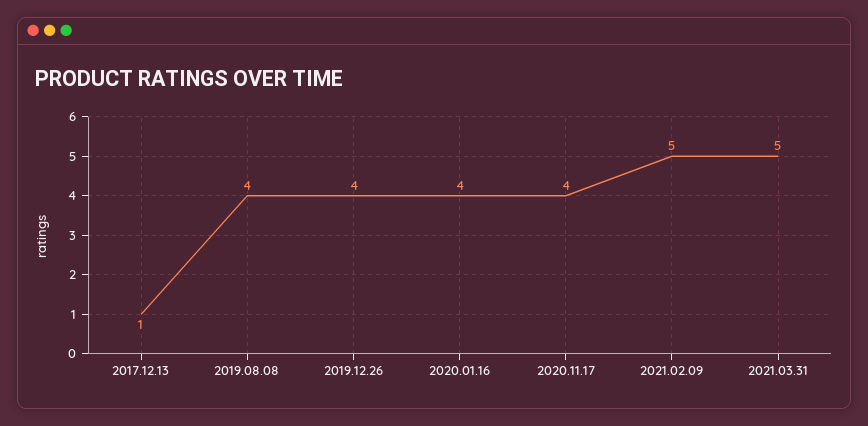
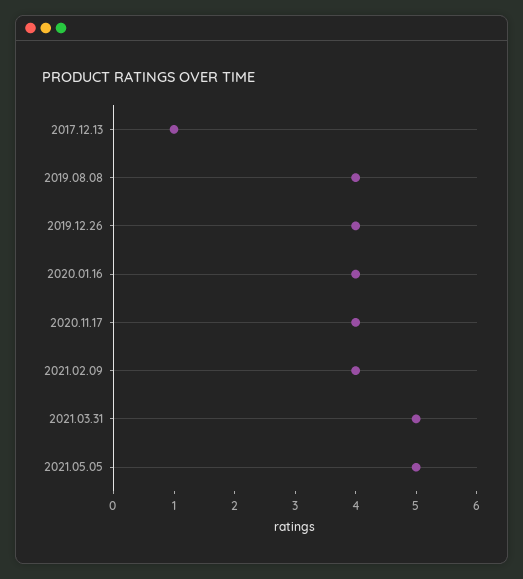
2021.02.09: 5 -> 4
2021.05.05: none -> 5

